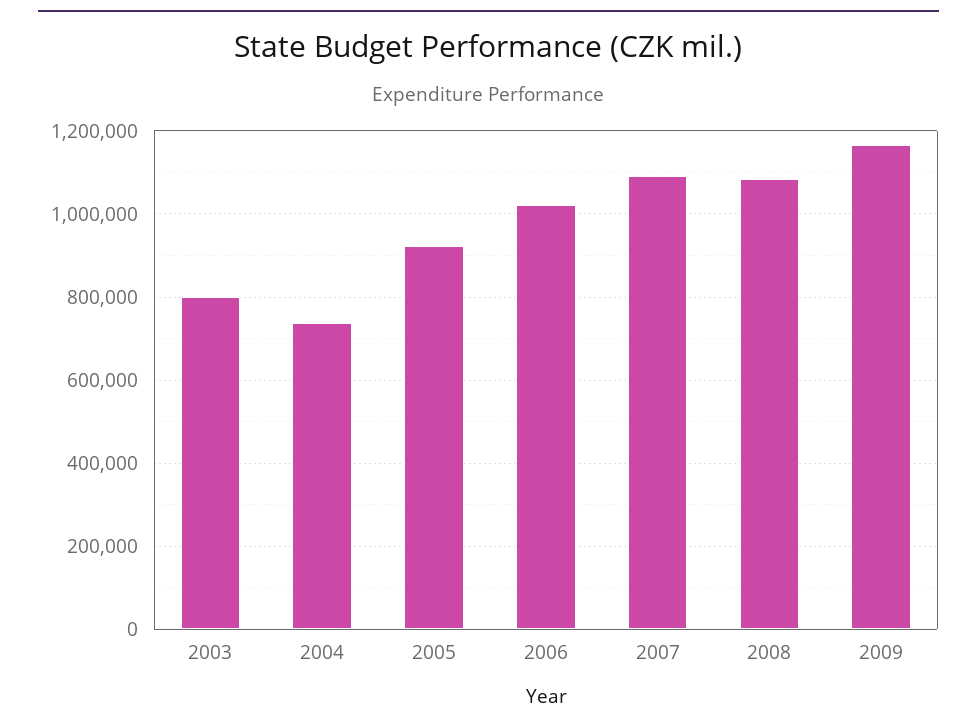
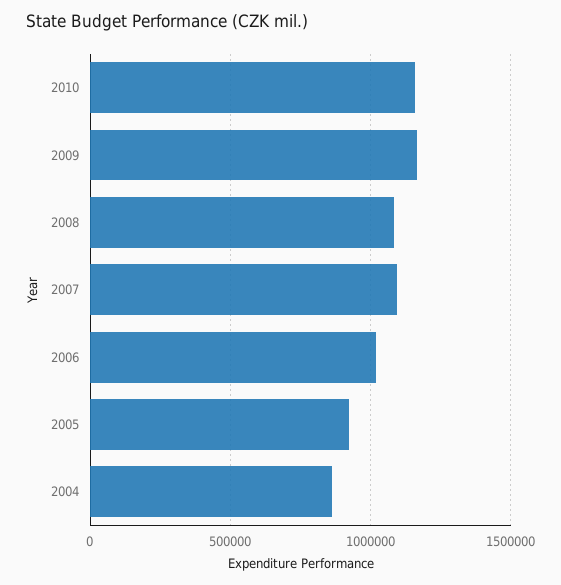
2003: 800000 -> none
2004: 740000 -> 850000
2010: none -> 1150000

